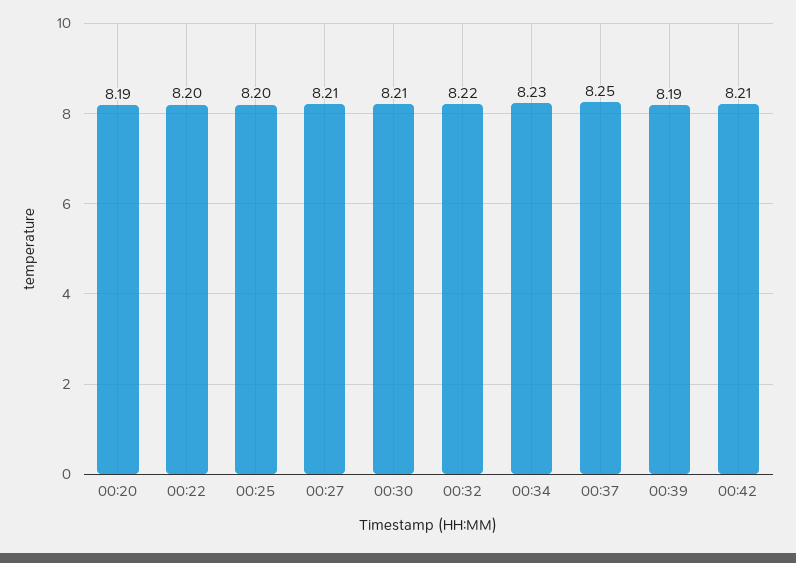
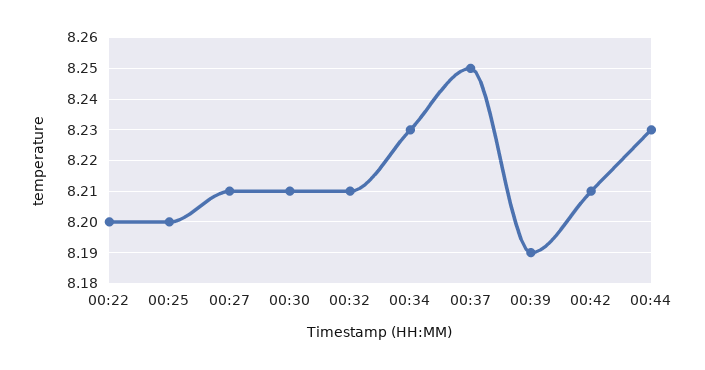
00:20: 8.19 -> none
00:32: 8.22 -> 8.21
00:44: none -> 8.23

